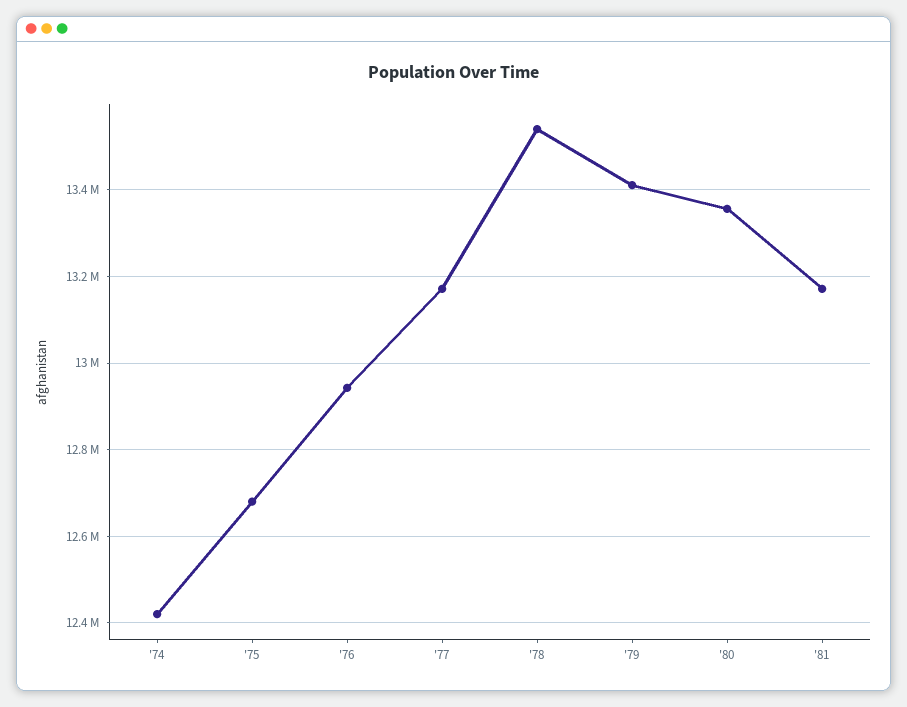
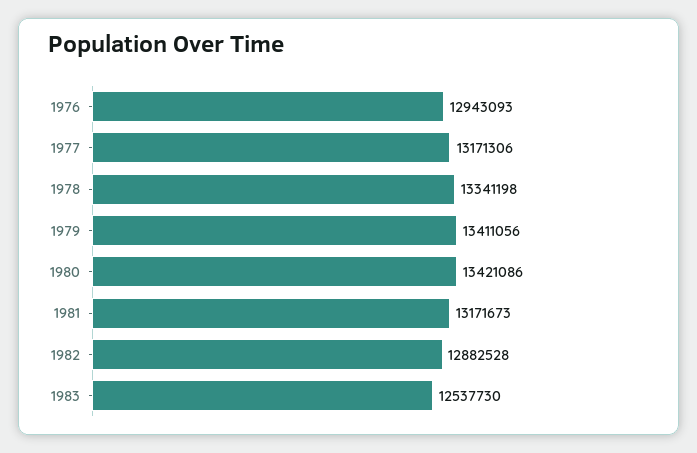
'74: 12420000 -> none
'75: 12680000 -> none
'78: 13540000 -> 13341198
'80: 13360000 -> 13421086
1982: none -> 12882528
1983: none -> 12537730

